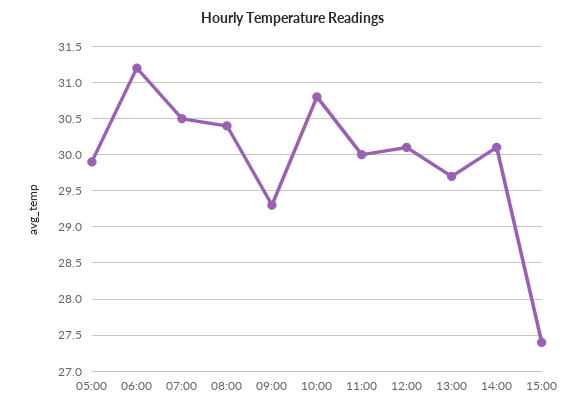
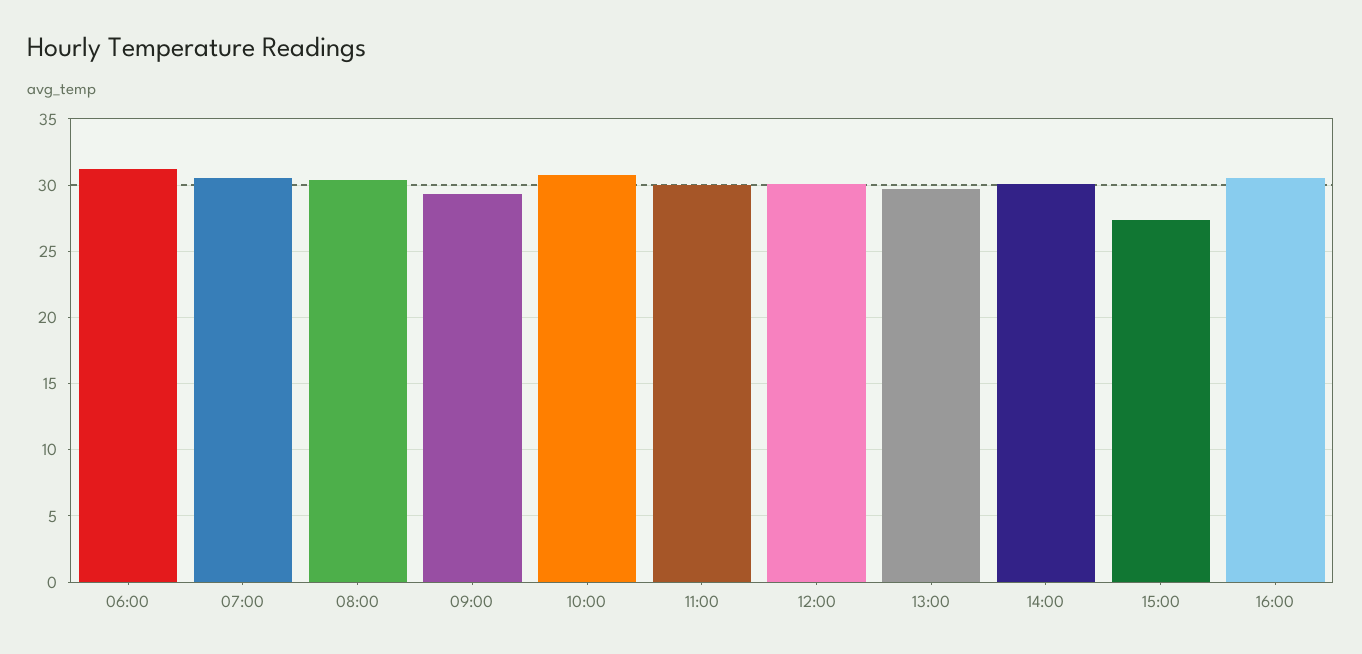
05:00: 29.9 -> none
16:00: none -> 30.5

